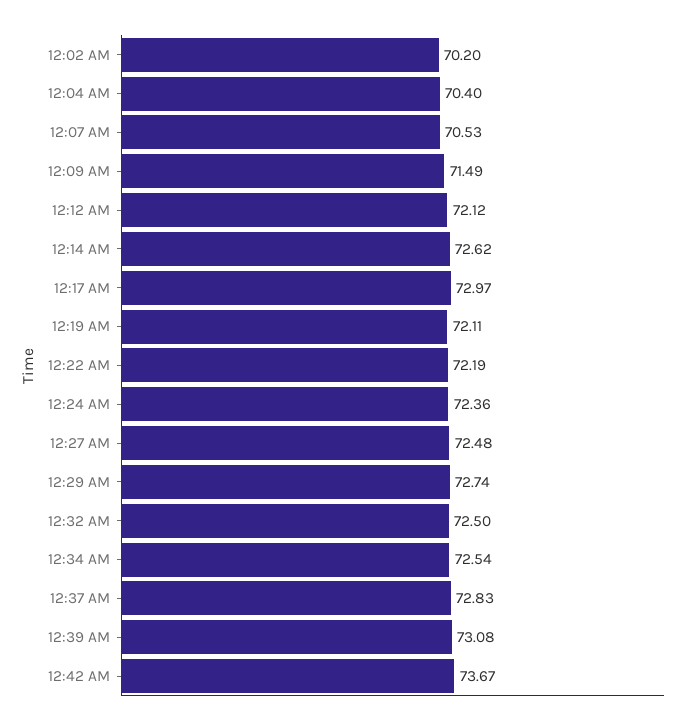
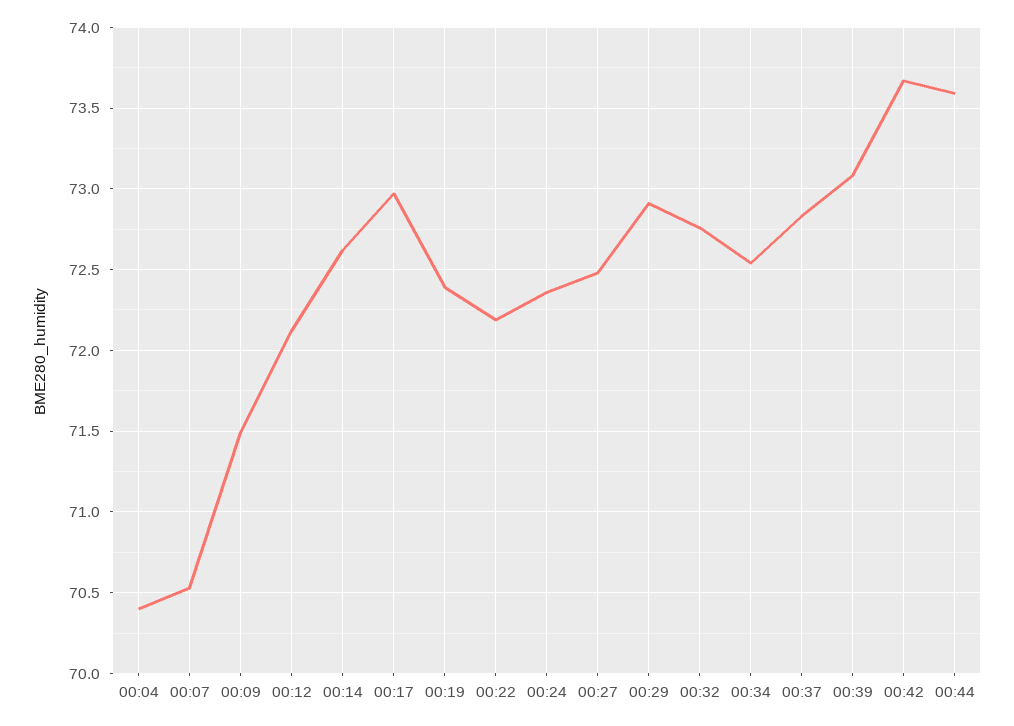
12:02 AM: 70.2 -> none
12:19 AM: 72.11 -> 72.4
12:29 AM: 72.74 -> 72.9
12:32 AM: 72.5 -> 72.75
00:44: none -> 73.6

